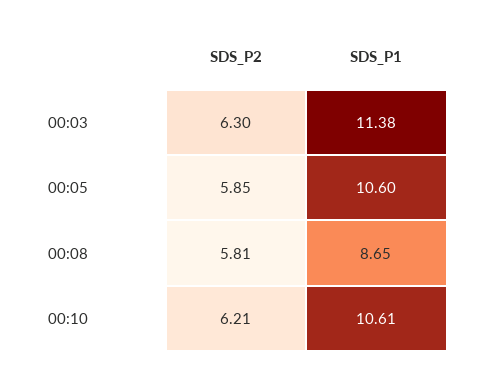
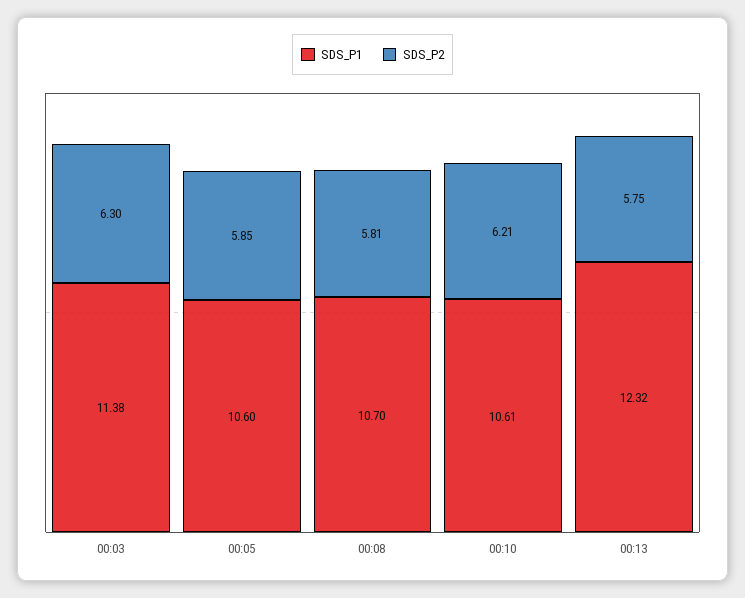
SDS_P1, 00:08: 8.65 -> 10.7
SDS_P1, 00:13: none -> 12.32
SDS_P2, 00:13: none -> 5.75

